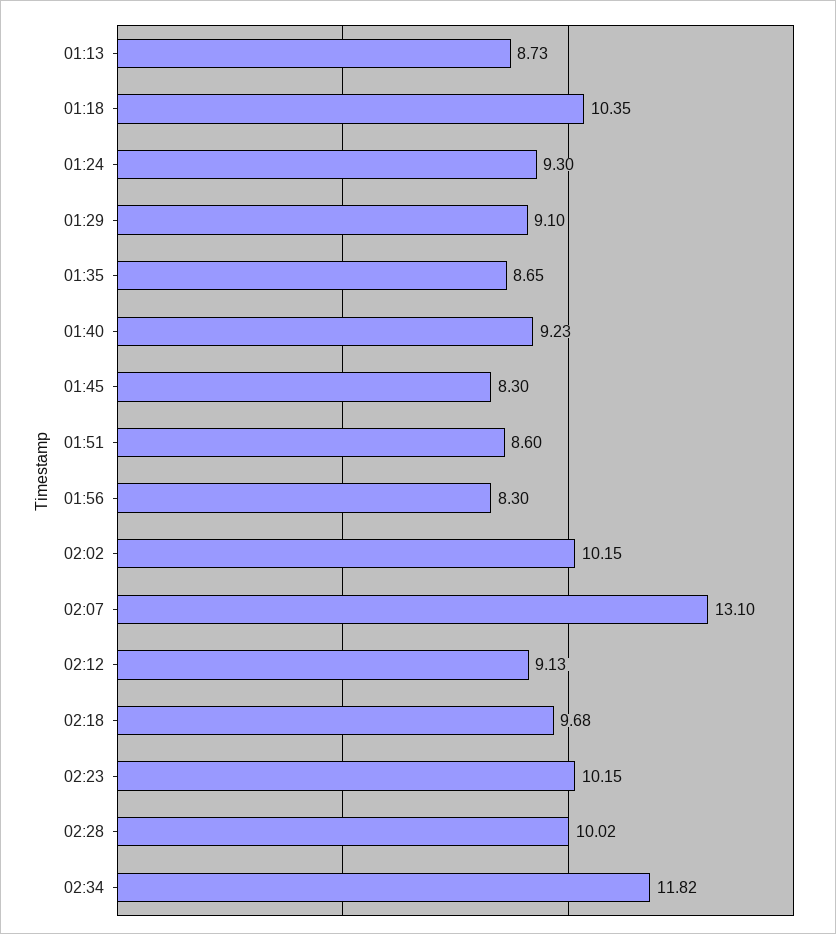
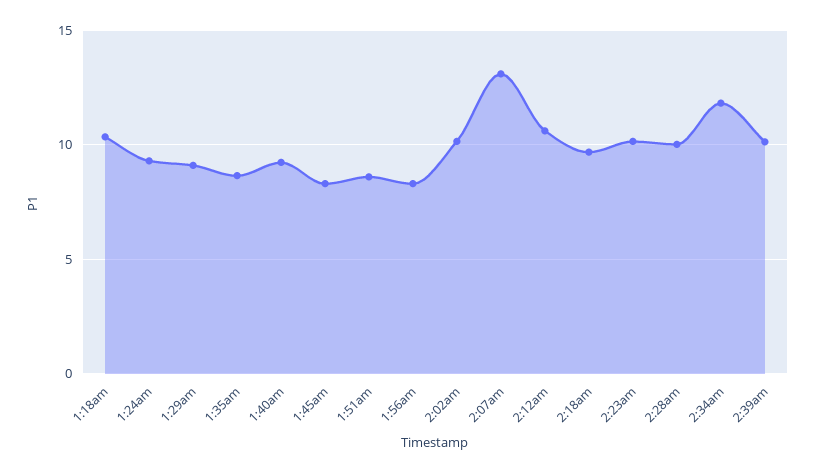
01:13: 8.73 -> none
02:12: 9.13 -> 10.5
2:39am: none -> 10

